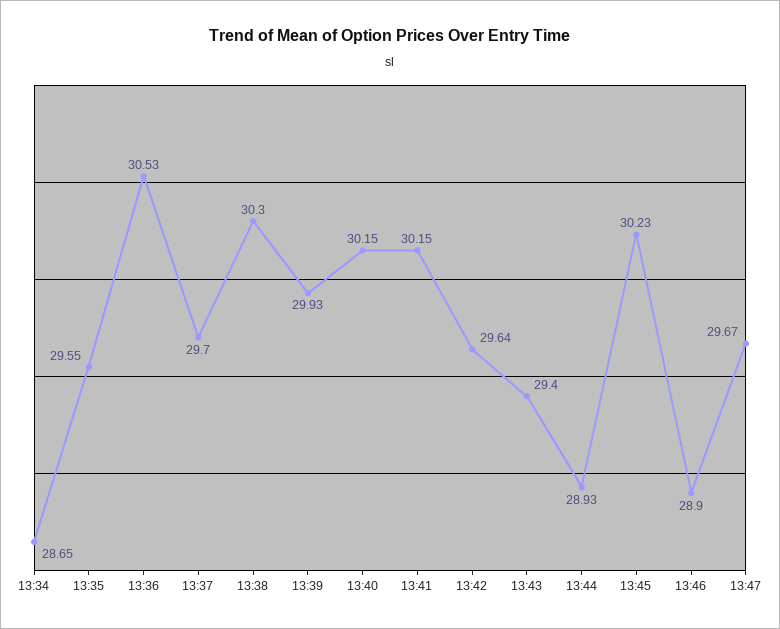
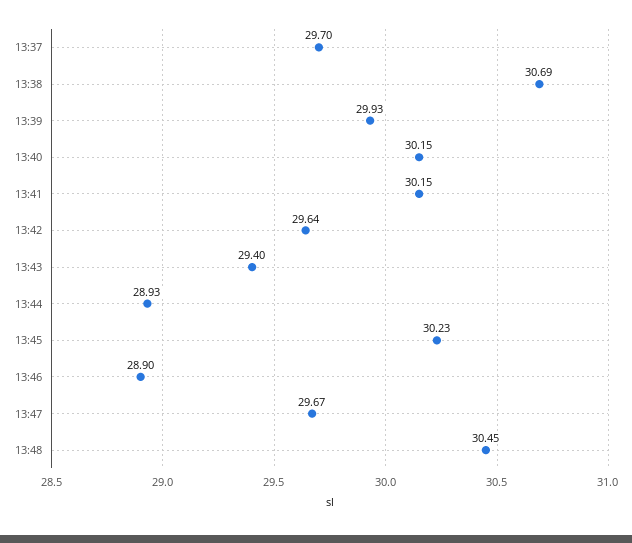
13:34: 28.65 -> none
13:35: 29.55 -> none
13:36: 30.53 -> none
13:38: 30.3 -> 30.69
13:48: none -> 30.45

